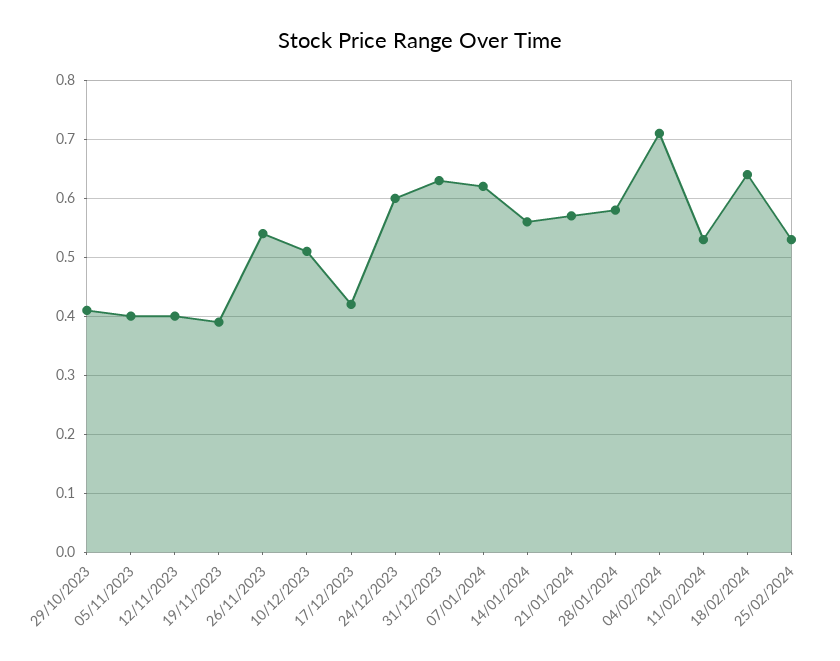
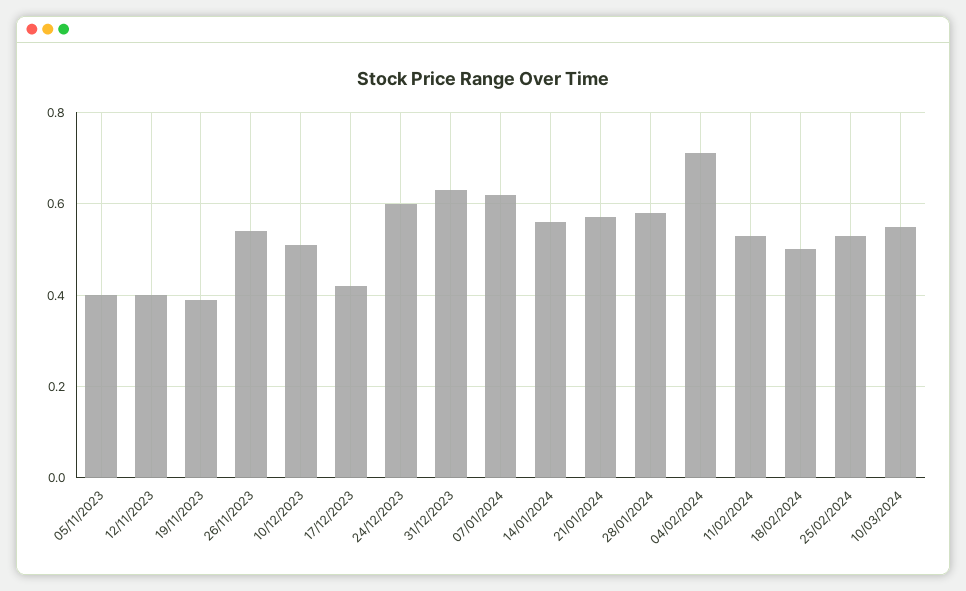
29/10/2023: 0.4 -> none
18/02/2024: 0.65 -> 0.5
10/03/2024: none -> 0.55

